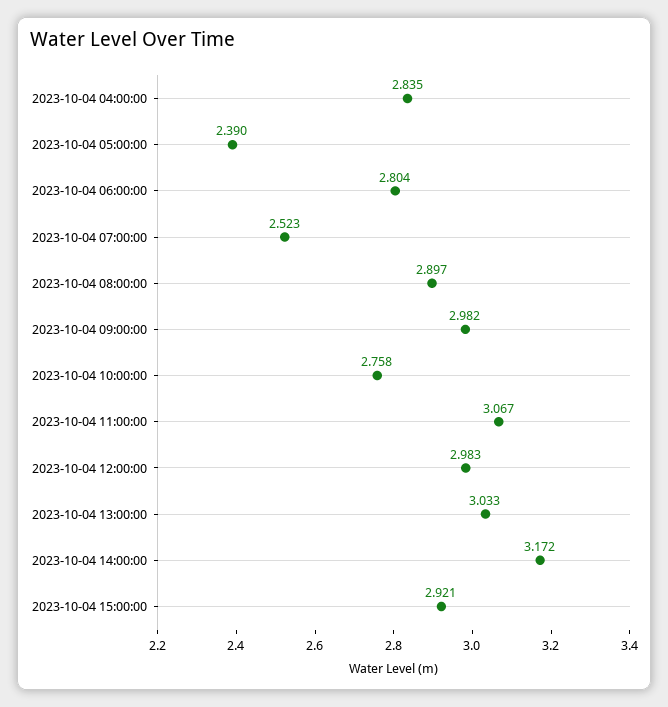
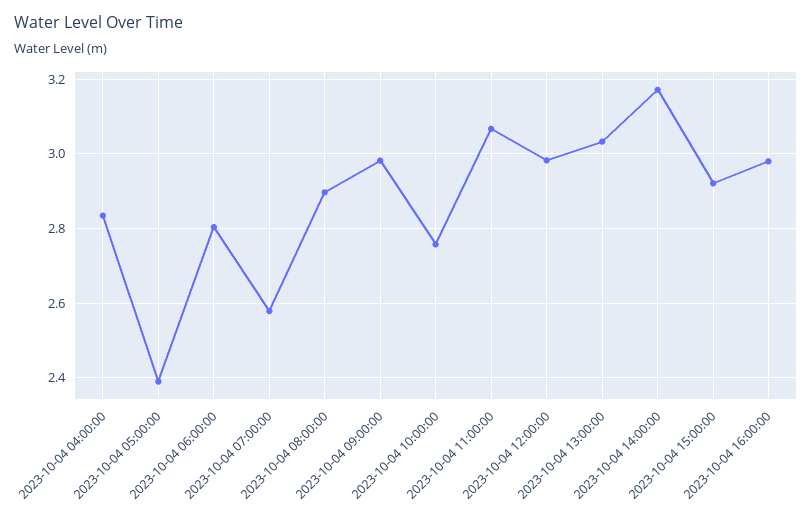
2023-10-04 07:00:00: 2.523 -> 2.58
2023-10-04 16:00:00: none -> 2.98

